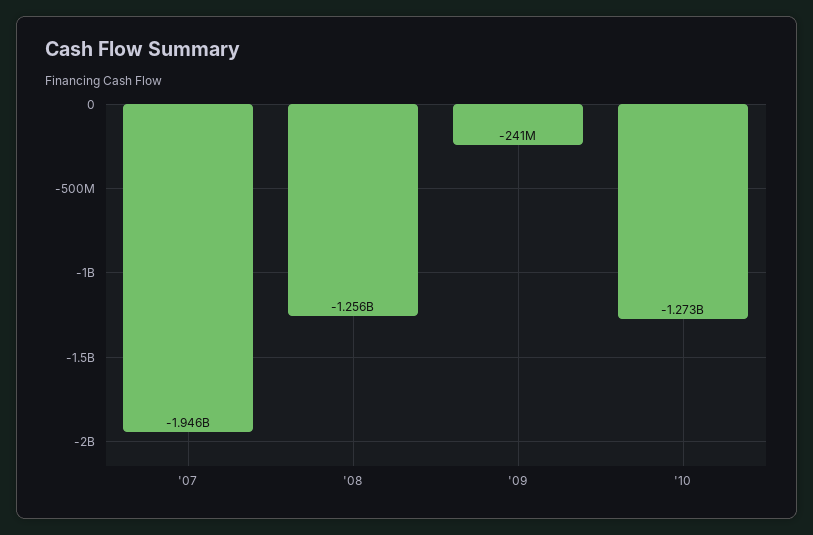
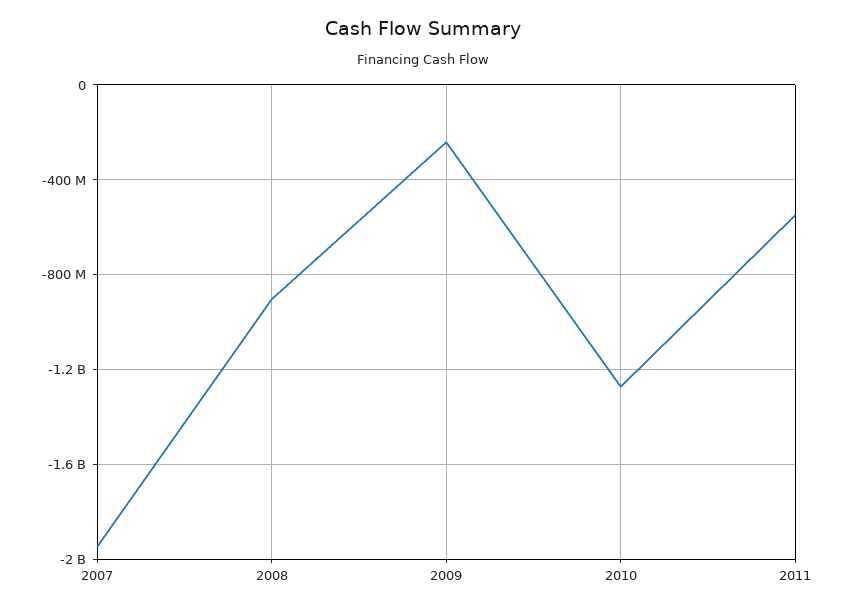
'08: -1256000000 -> -900000000
2011: none -> -550000000

